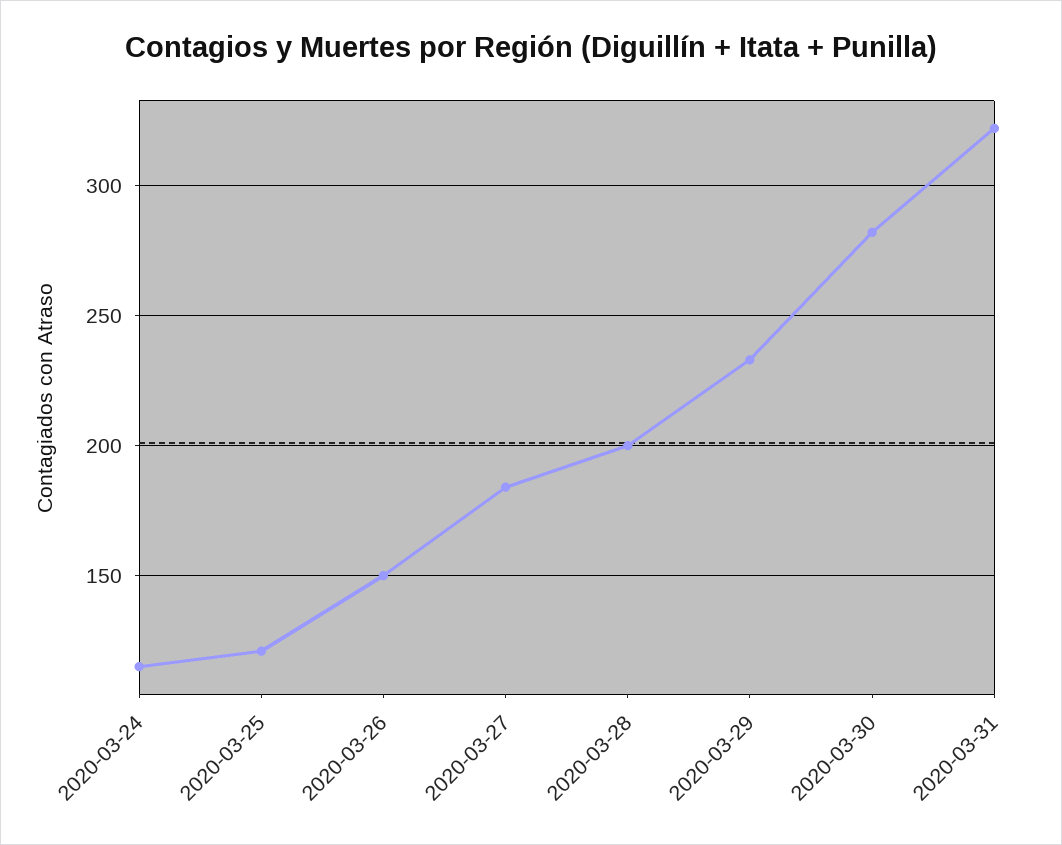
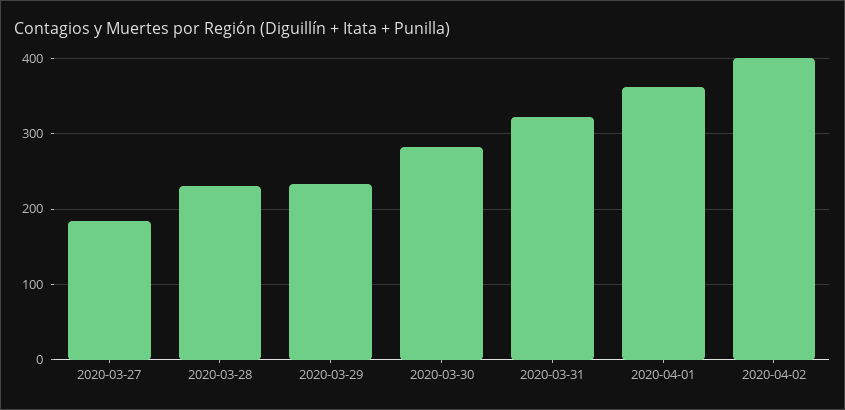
2020-03-24: 115 -> none
2020-03-25: 120 -> none
2020-03-26: 150 -> none
2020-03-28: 200 -> 230
2020-04-01: none -> 360
2020-04-02: none -> 400

